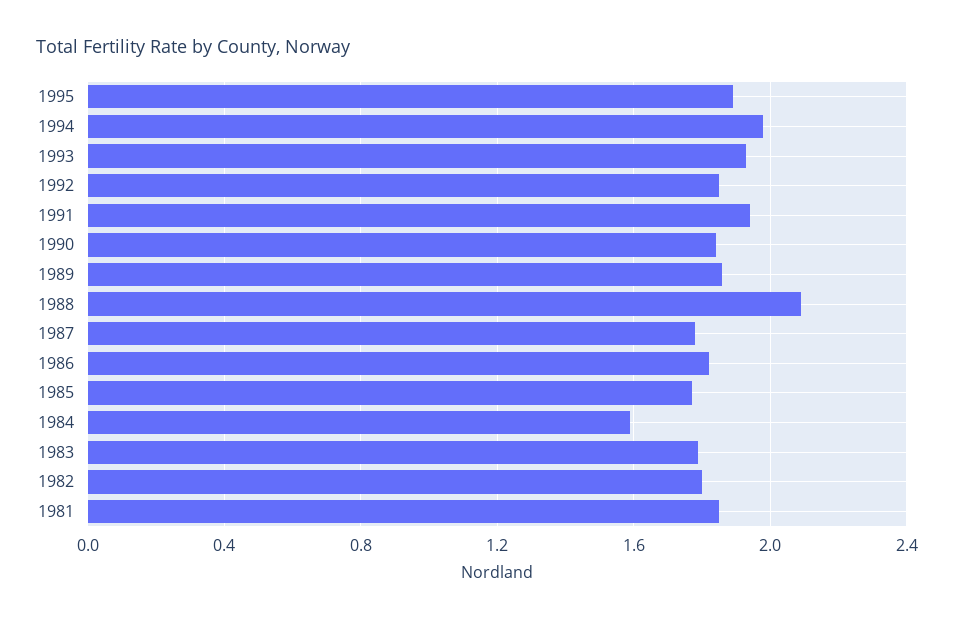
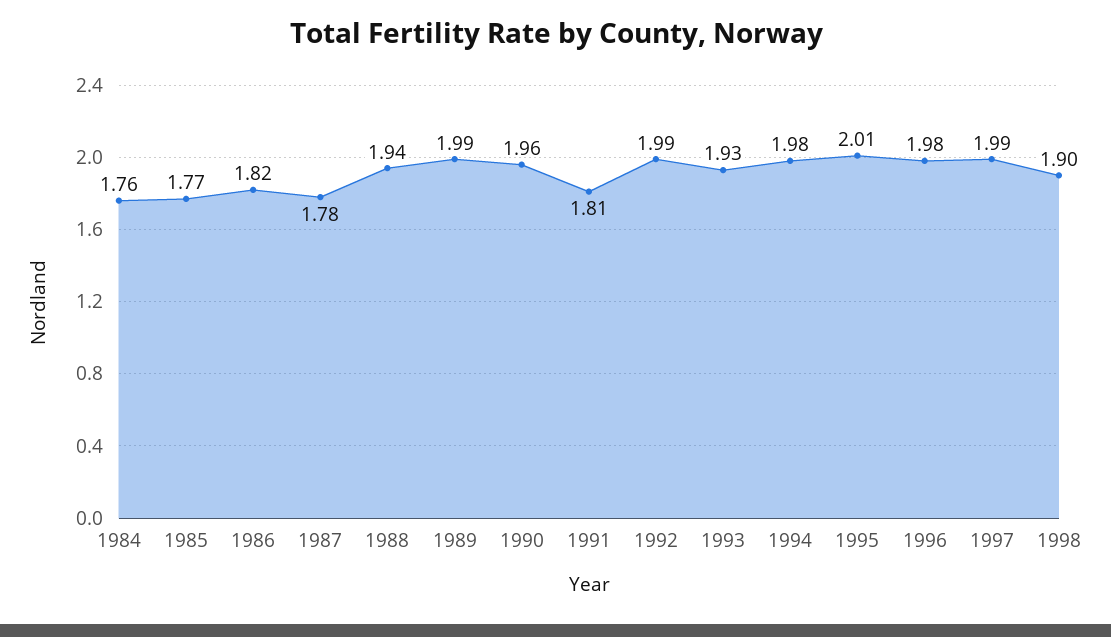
1995: 1.9 -> 2.01
1992: 1.85 -> 1.99
1991: 1.95 -> 1.81
1990: 1.85 -> 1.96
1989: 1.85 -> 1.99
1988: 2.1 -> 1.94
1984: 1.6 -> 1.76
1983: 1.8 -> none
1982: 1.8 -> none
1981: 1.85 -> none
1996: none -> 1.98
1997: none -> 1.99
1998: none -> 1.9

